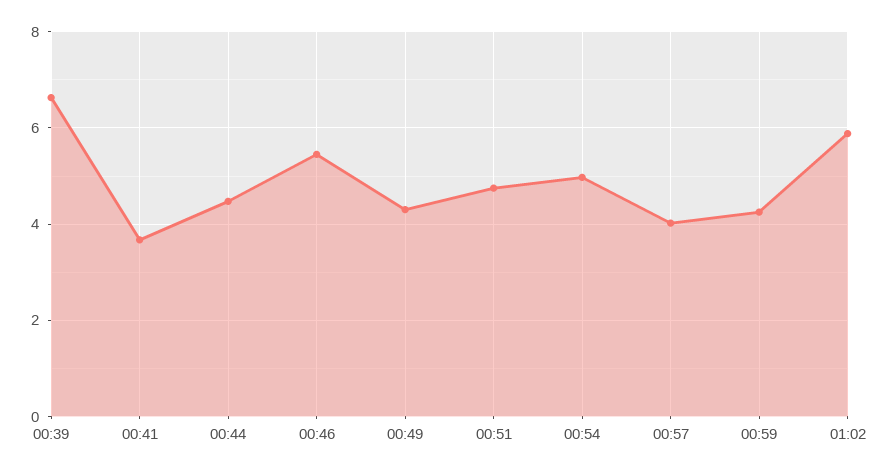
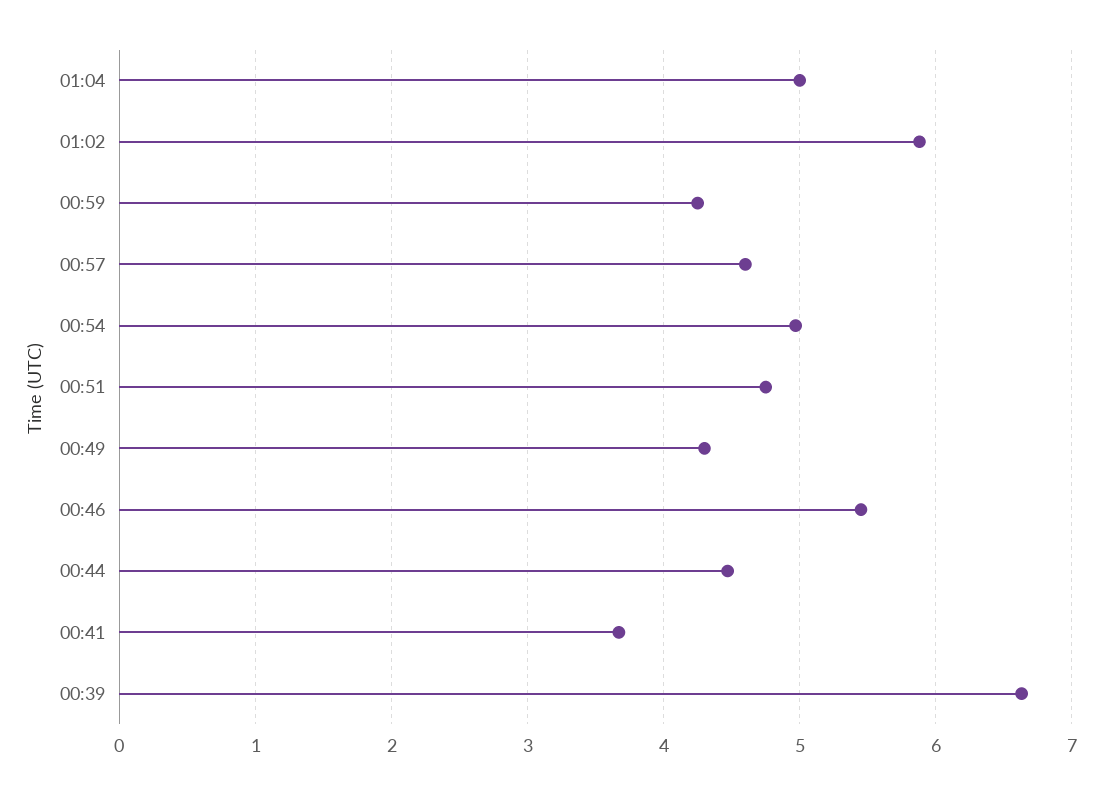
00:57: 4 -> 4.6
01:04: none -> 5

